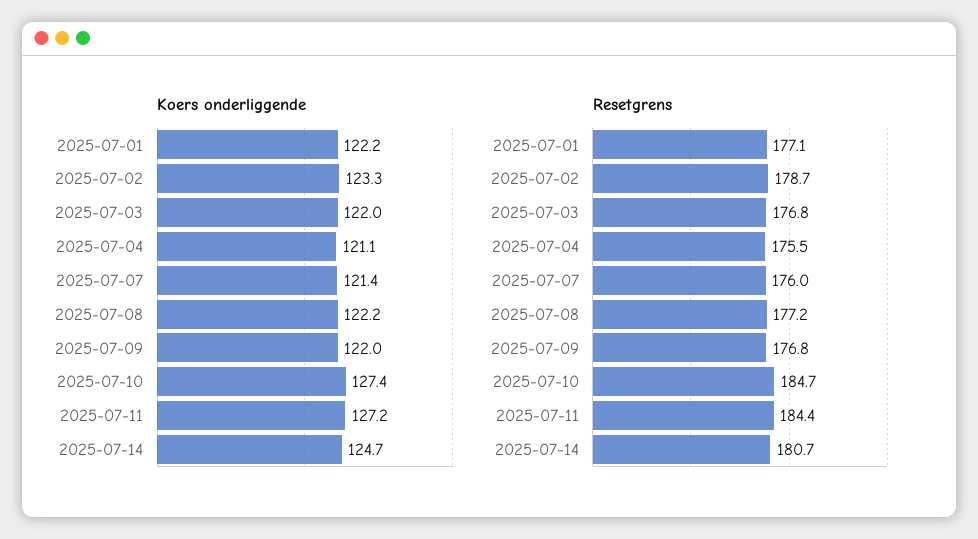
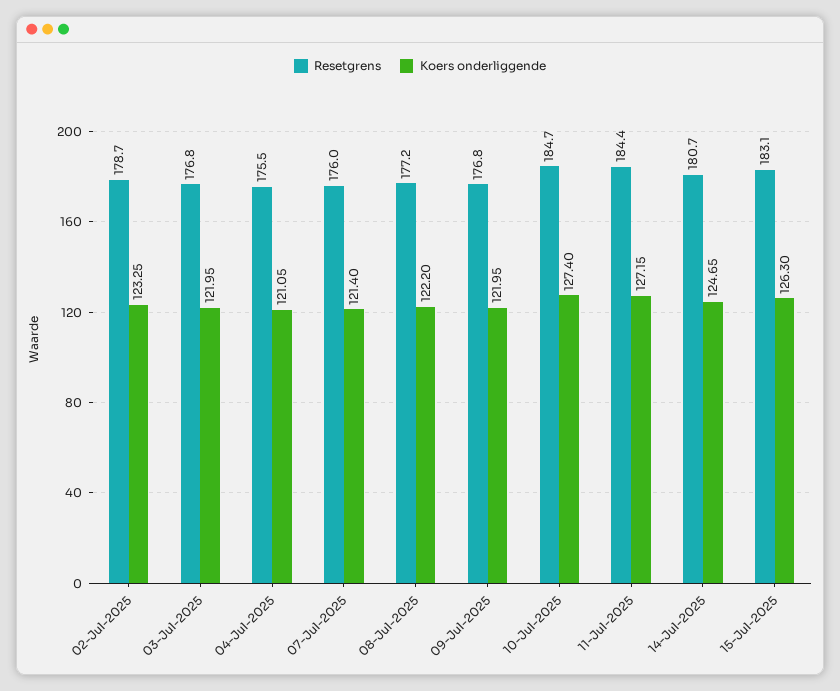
Koers onderliggende, 2025-07-01: 122.2 -> none
Resetgrens, 2025-07-01: 177.1 -> none
Resetgrens, 15-Jul-2025: none -> 183.1
Koers onderliggende, 15-Jul-2025: none -> 126.3

